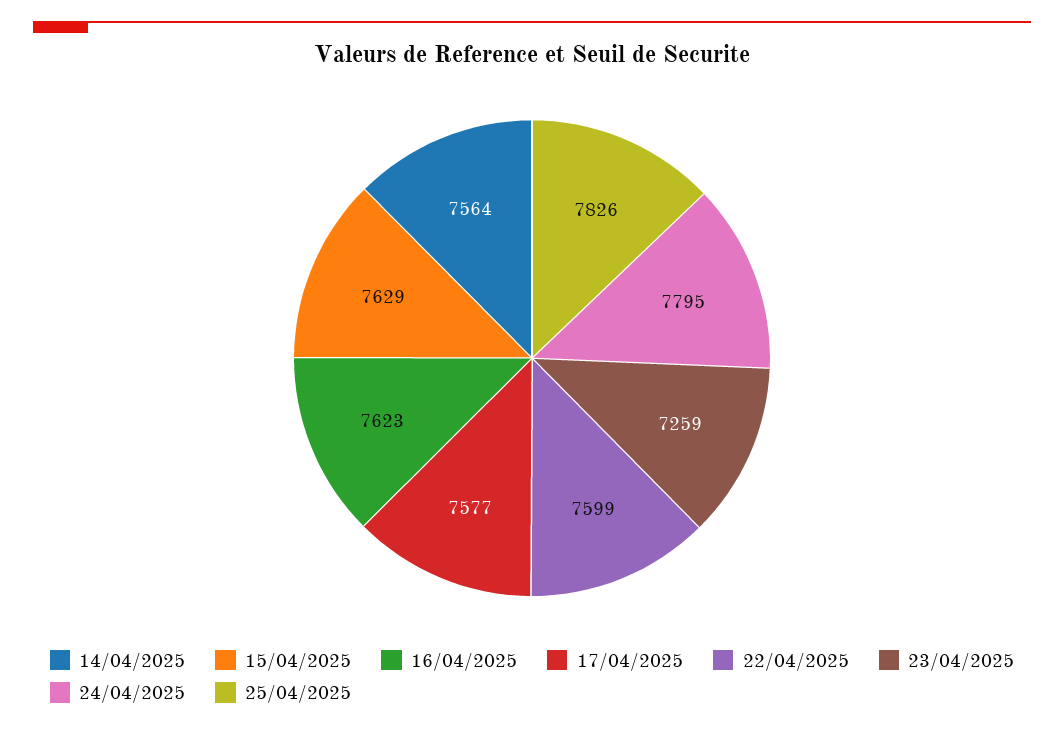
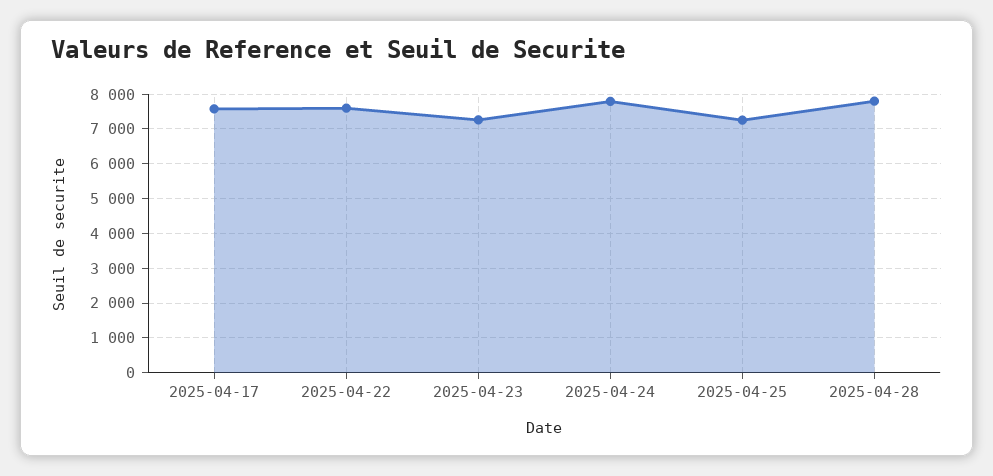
14/04/2025: 7564 -> none
15/04/2025: 7629 -> none
16/04/2025: 7623 -> none
25/04/2025: 7826 -> 7200
2025-04-28: none -> 7800

